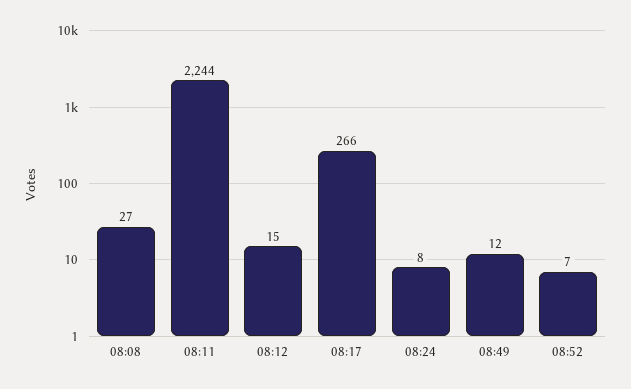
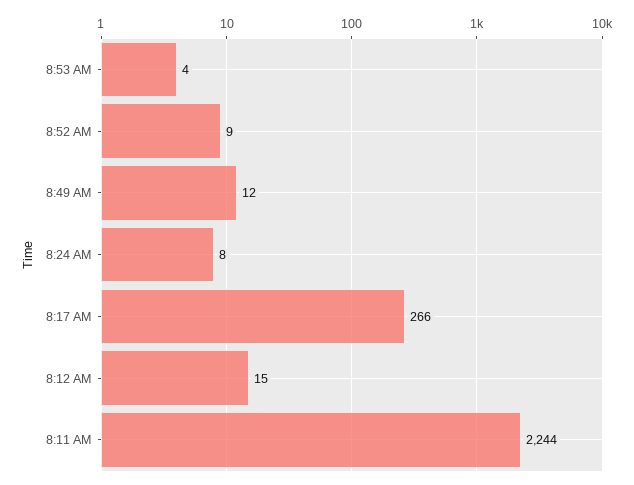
08:08: 27 -> none
08:52: 7 -> 9
8:53 AM: none -> 4

